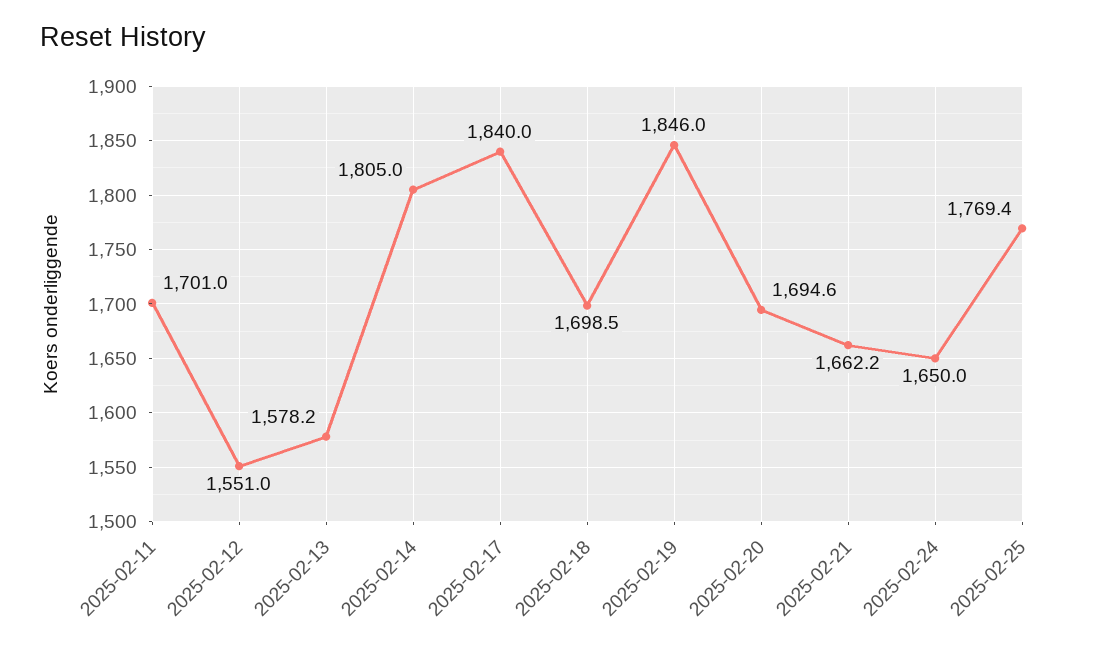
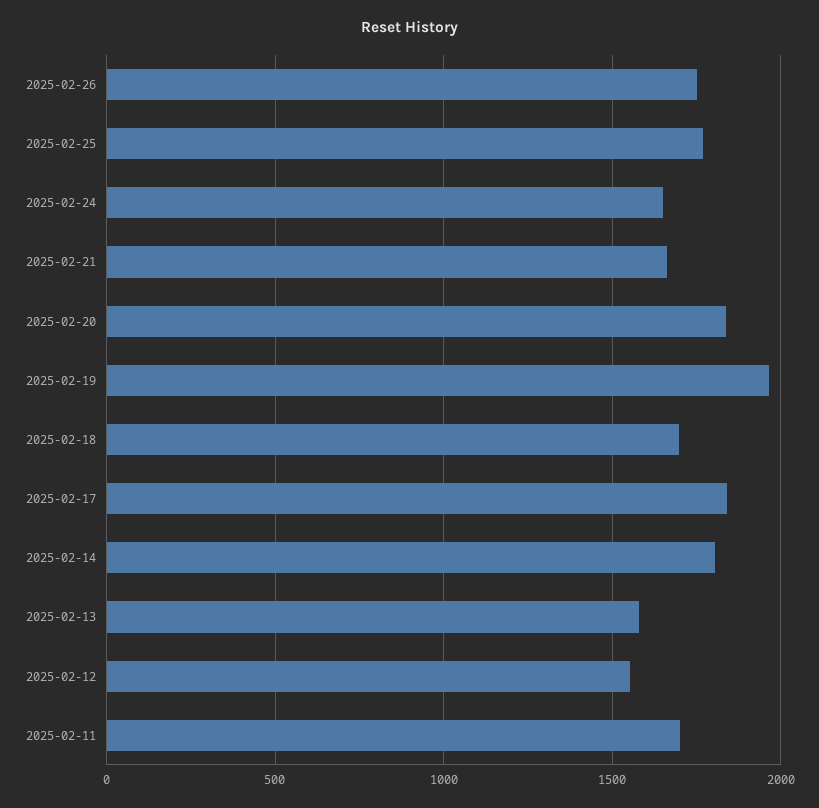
2025-02-19: 1846 -> 1950
2025-02-20: 1694.6 -> 1850
2025-02-26: none -> 1750

